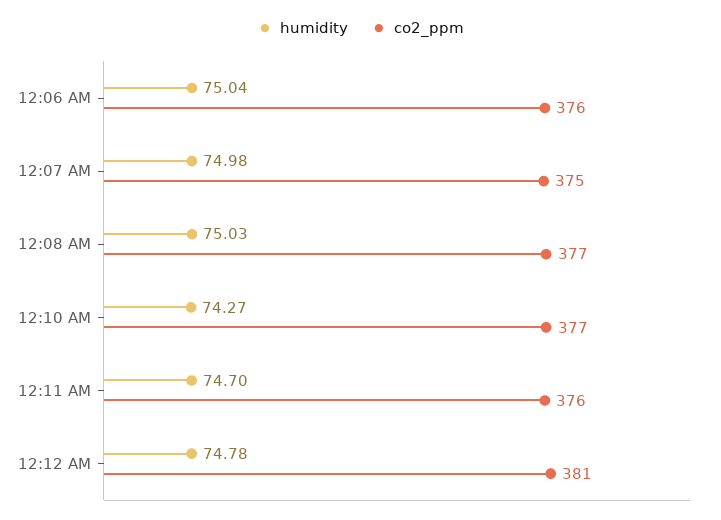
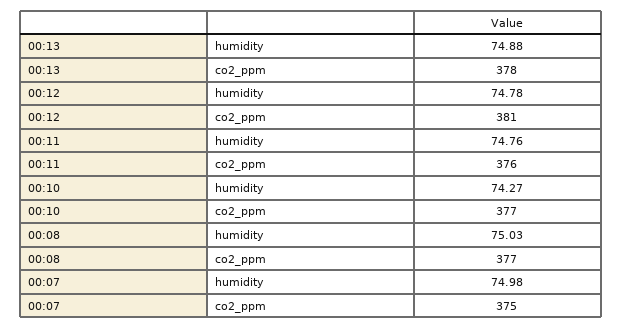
humidity, 12:06 AM: 75.04 -> none
co2_ppm, 12:06 AM: 376 -> none
humidity, 12:11 AM: 74.7 -> 74.76
humidity, 00:13: none -> 74.88
co2_ppm, 00:13: none -> 378

